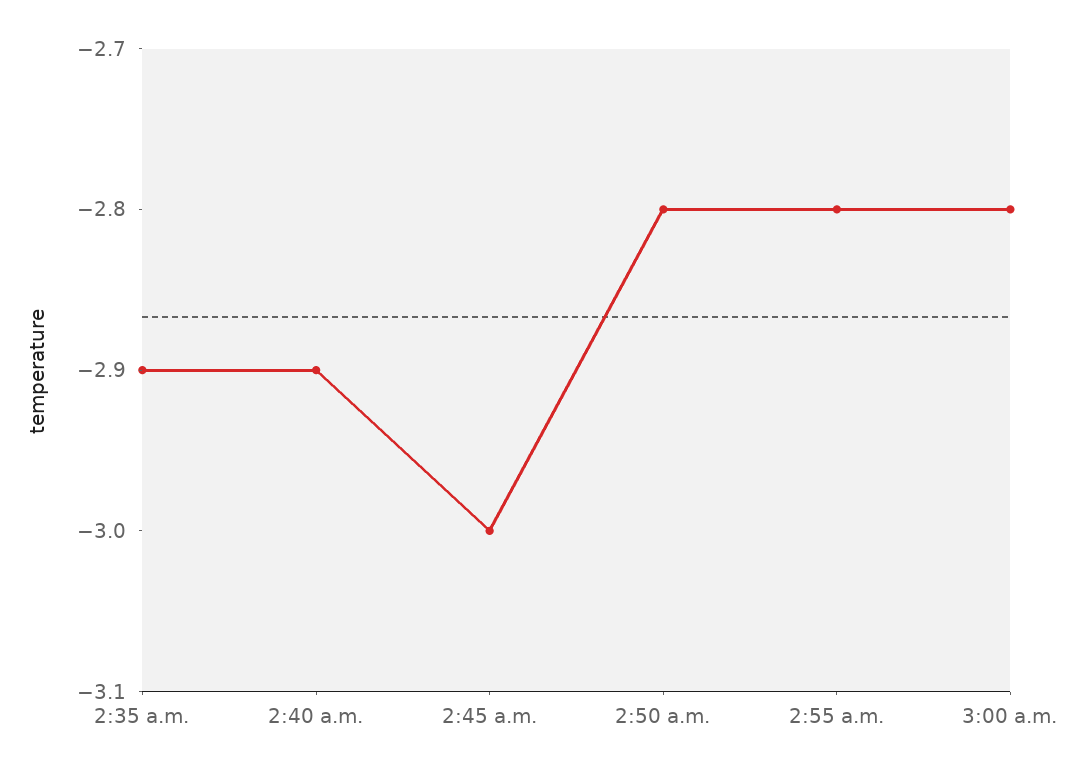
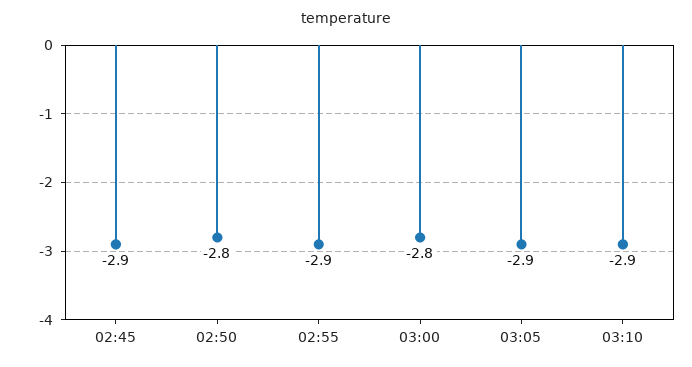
2:35 a.m.: -2.9 -> none
2:40 a.m.: -2.9 -> none
2:45 a.m.: -3 -> -2.9
2:55 a.m.: -2.8 -> -2.9
03:05: none -> -2.9
03:10: none -> -2.9

